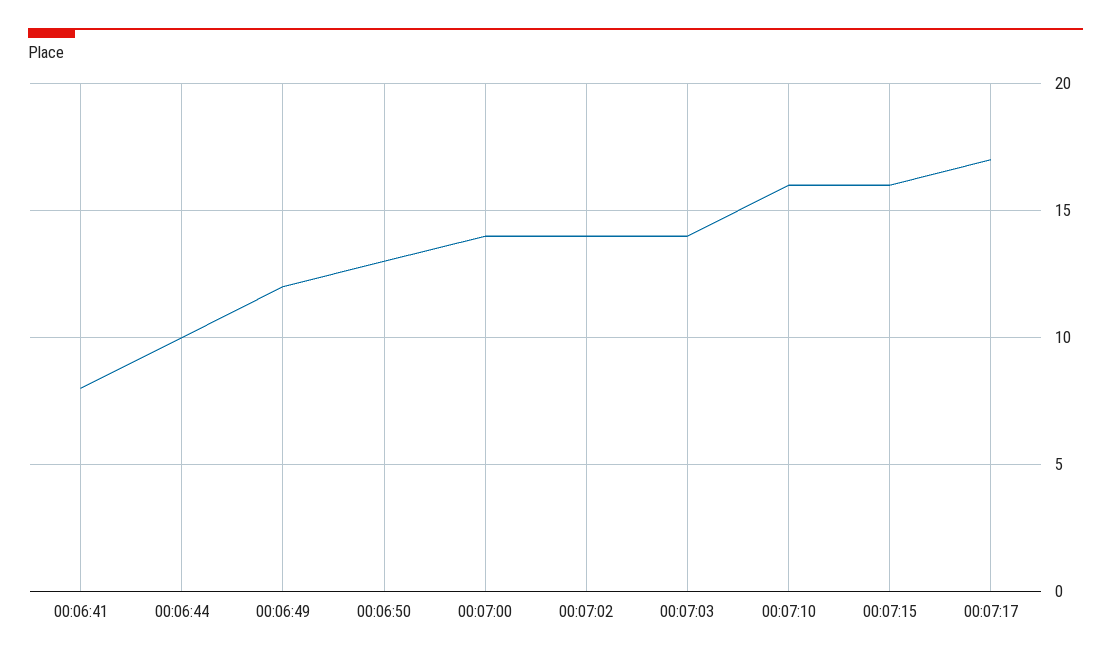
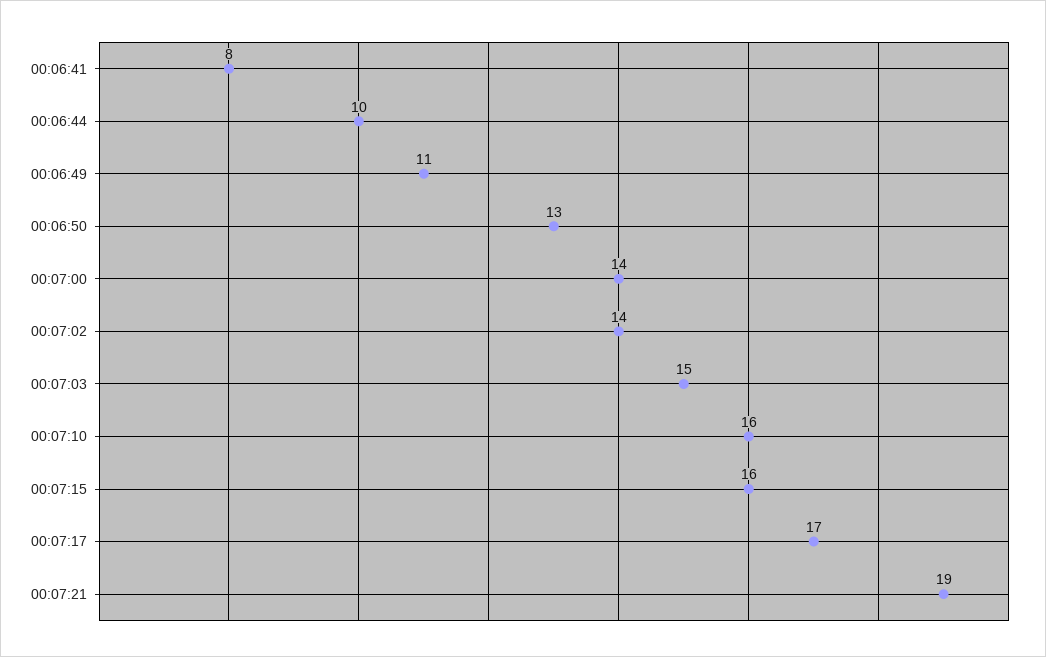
00:06:49: 12 -> 11
00:07:03: 14 -> 15
00:07:21: none -> 19

